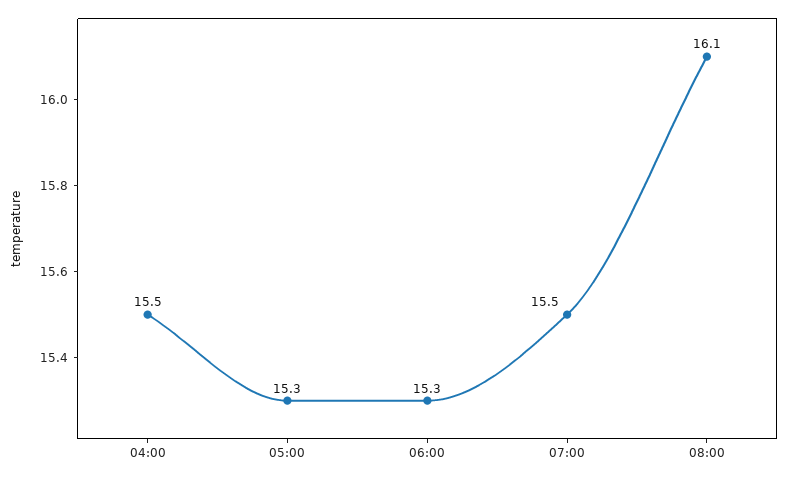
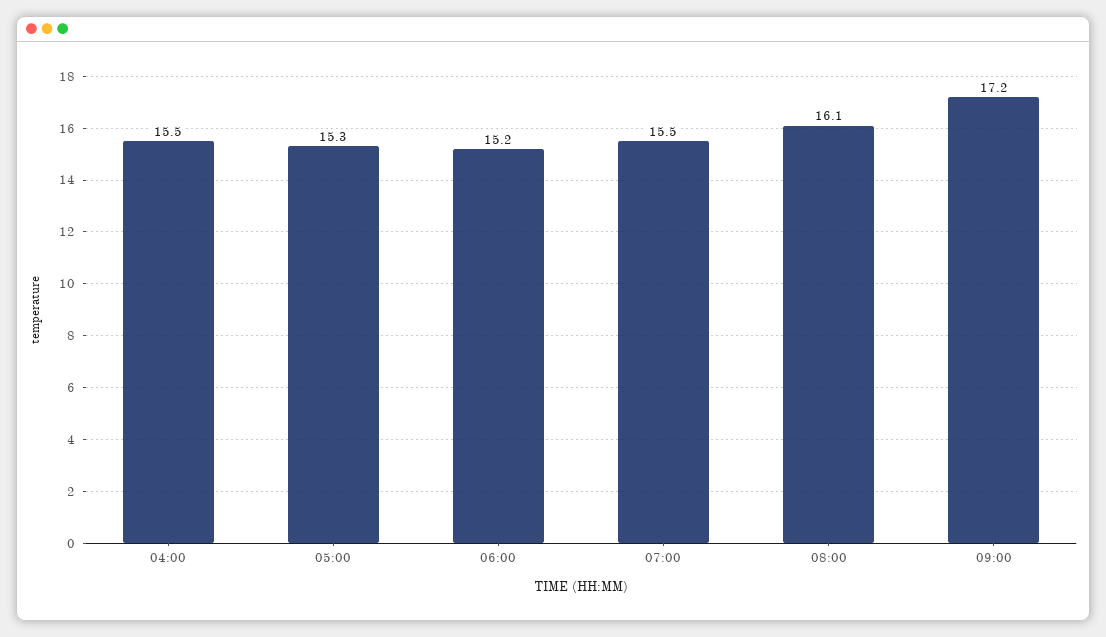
06:00: 15.3 -> 15.2
09:00: none -> 17.2

